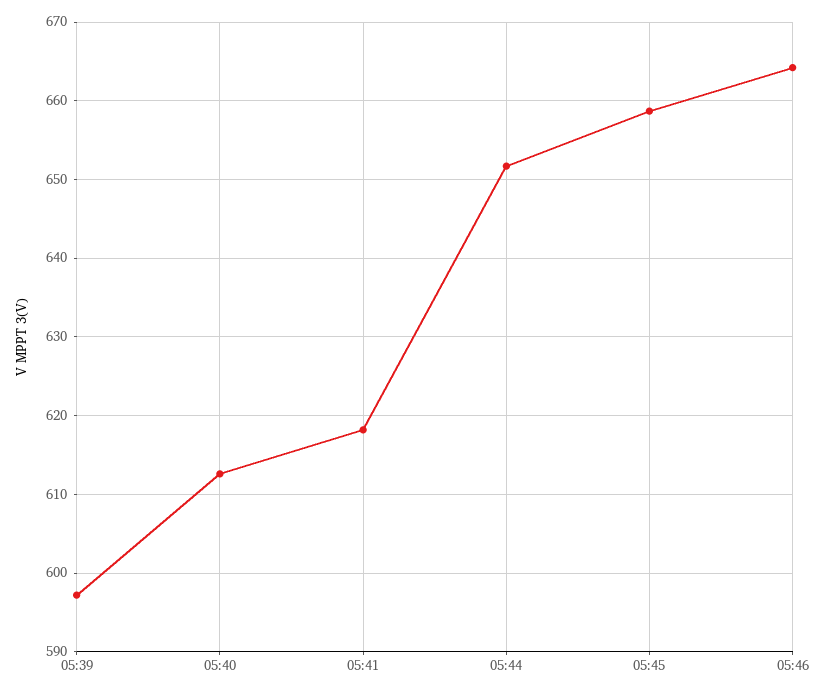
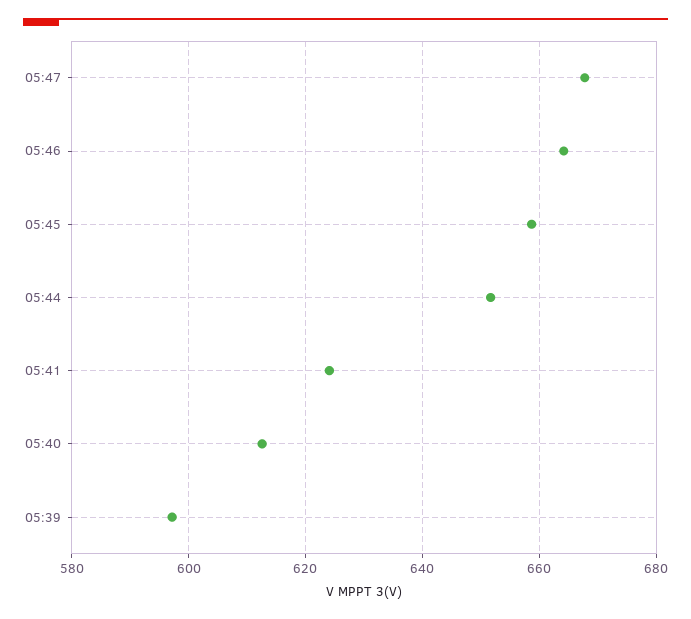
05:41: 618 -> 624
05:47: none -> 668

